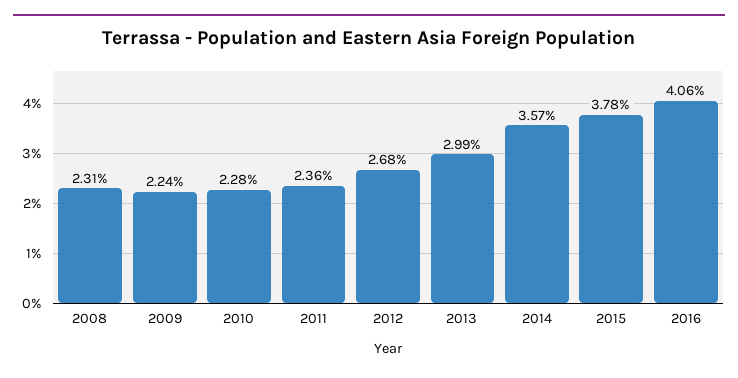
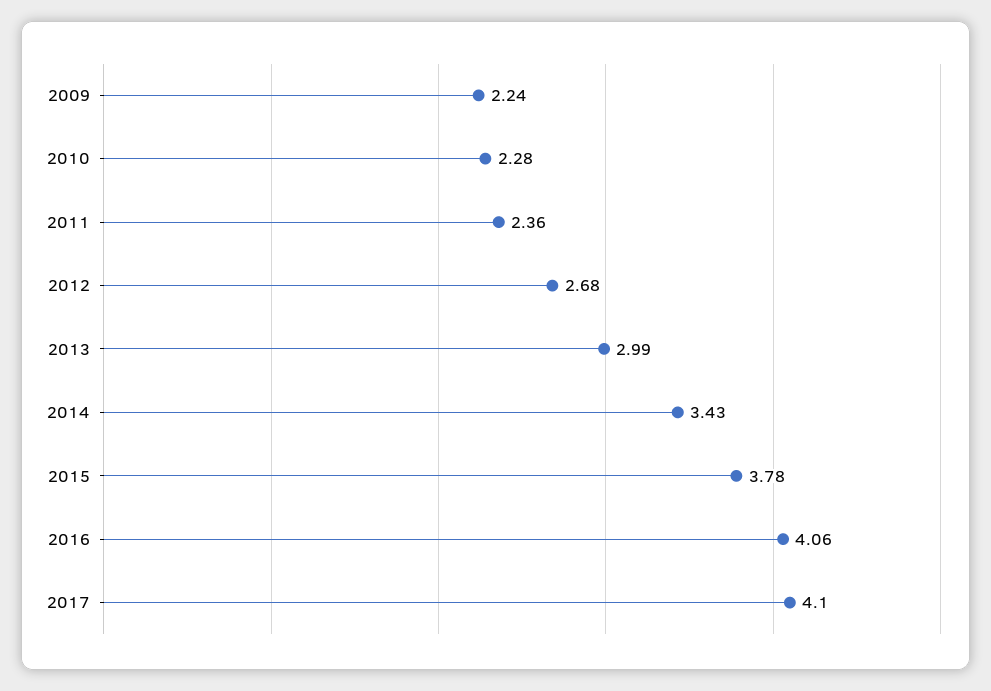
2008: 2.31 -> none
2014: 3.57 -> 3.43
2017: none -> 4.1

